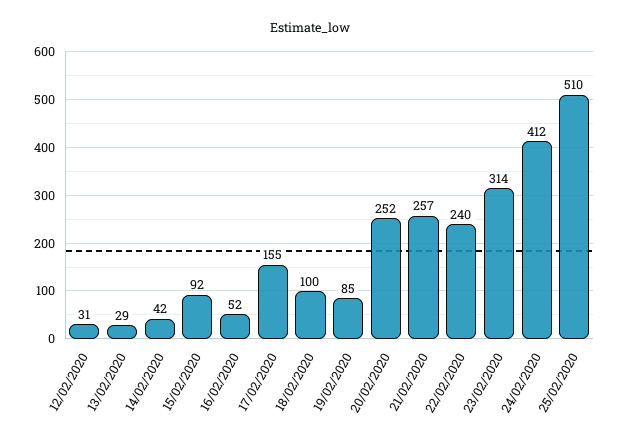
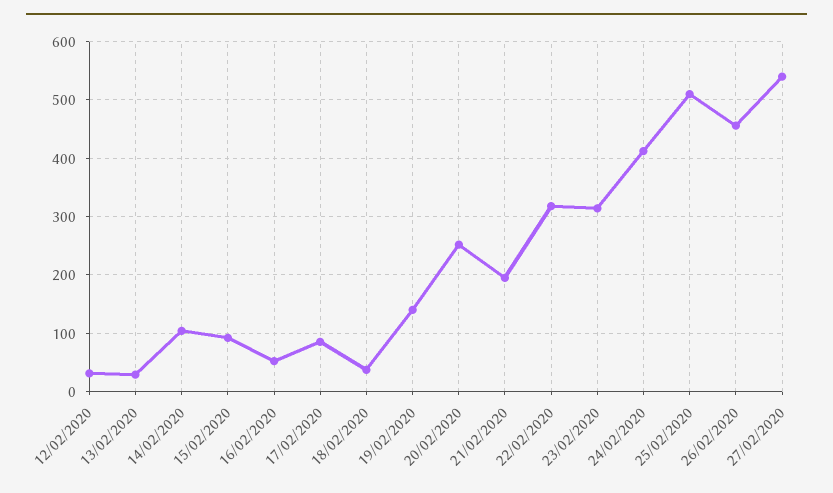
14/02/2020: 42 -> 100
17/02/2020: 155 -> 80
18/02/2020: 100 -> 40
19/02/2020: 85 -> 140
21/02/2020: 257 -> 200
22/02/2020: 240 -> 320
26/02/2020: none -> 460
27/02/2020: none -> 540

